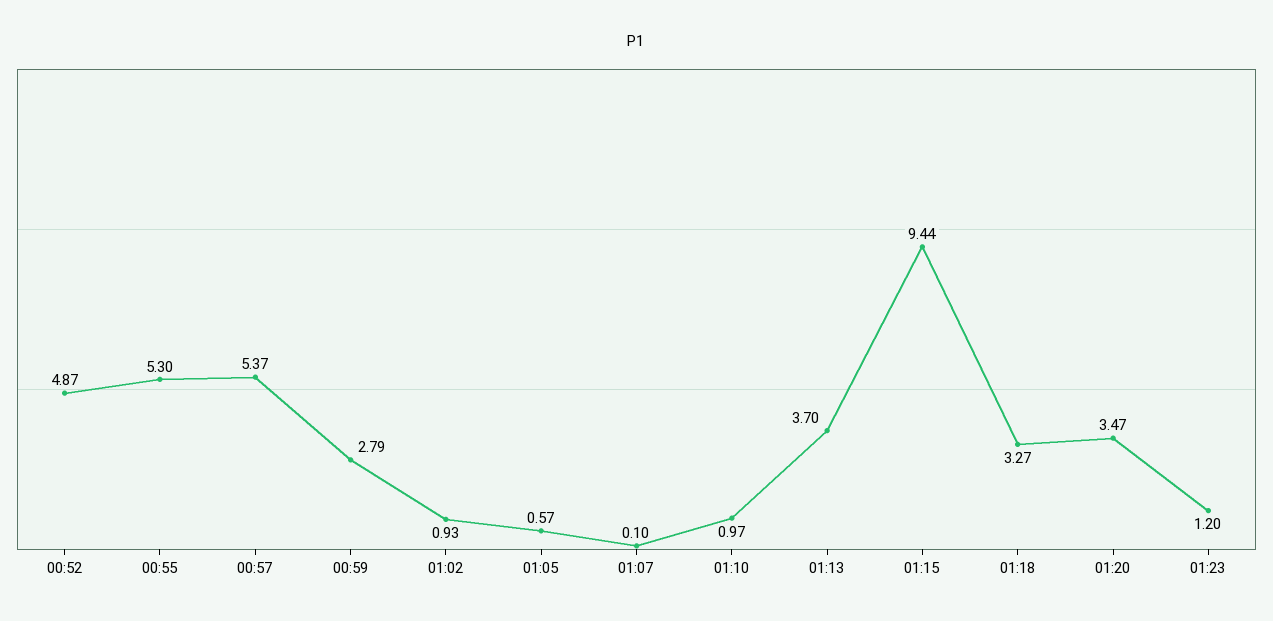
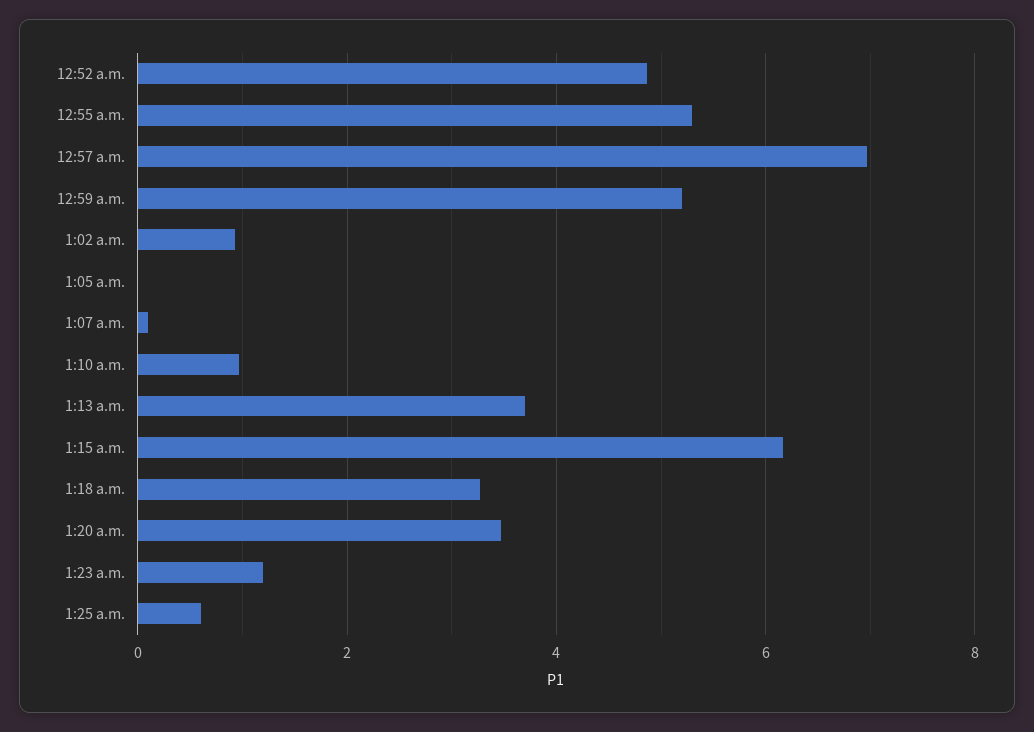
00:57: 5.37 -> 7
00:59: 2.79 -> 5.2
01:05: 0.57 -> 0
01:15: 9.44 -> 6.2
1:25 a.m.: none -> 0.6

